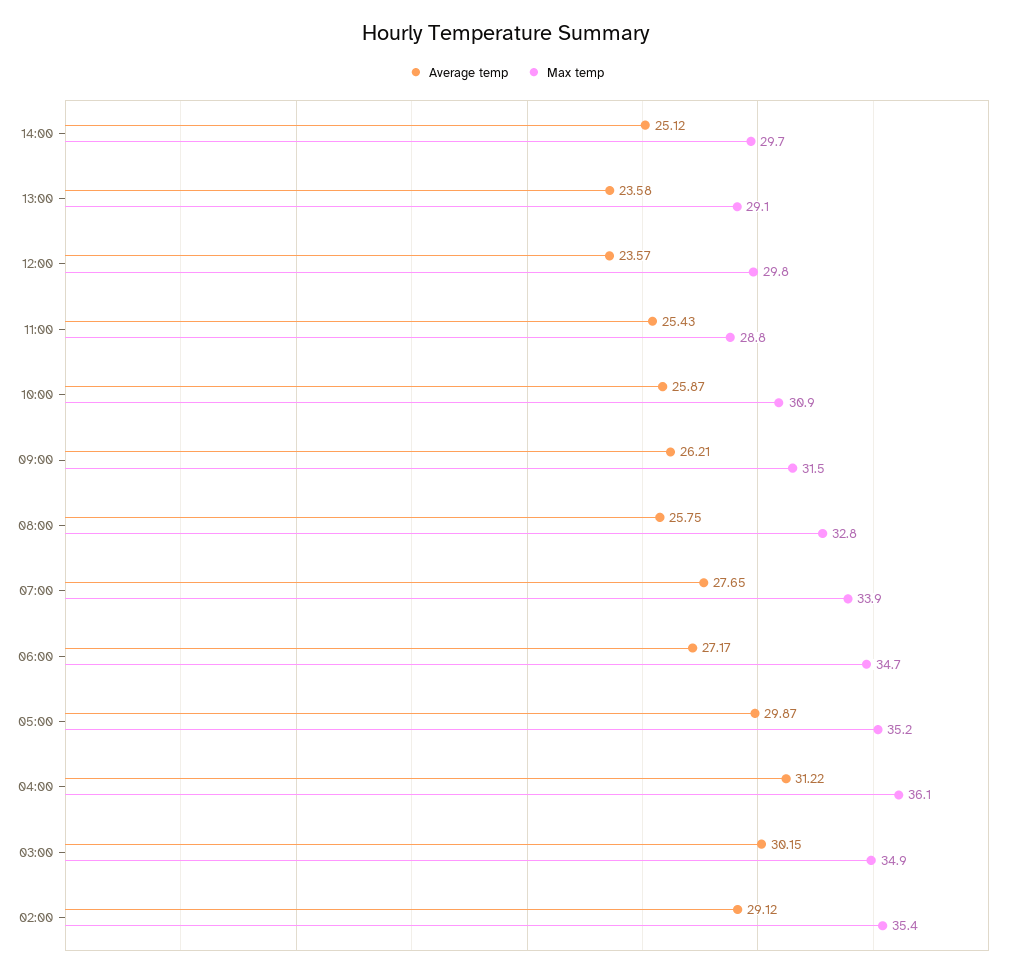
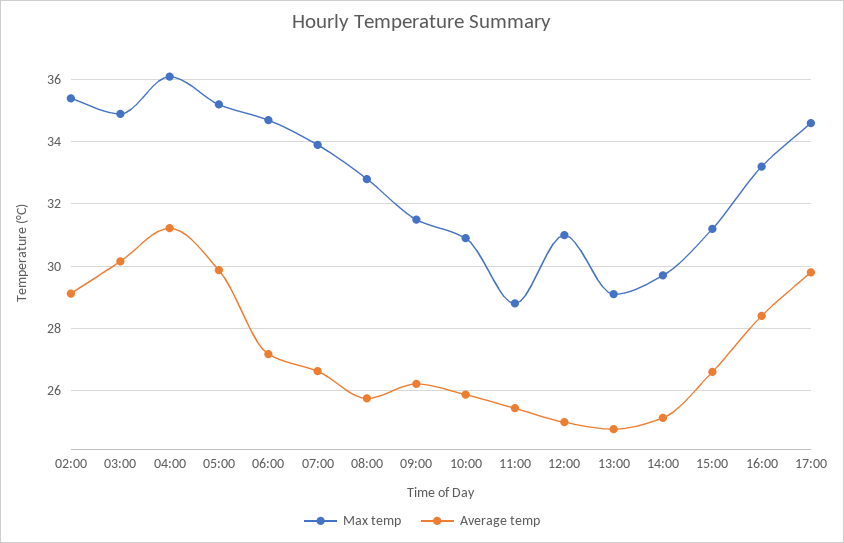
Average temp, 13:00: 23.58 -> 24.8
Average temp, 12:00: 23.57 -> 25
Max temp, 12:00: 29.8 -> 31
Average temp, 07:00: 27.65 -> 26.6
Max temp, 15:00: none -> 31.2
Average temp, 15:00: none -> 26.6
Max temp, 16:00: none -> 33.2
Average temp, 16:00: none -> 28.4
Max temp, 17:00: none -> 34.6
Average temp, 17:00: none -> 29.8

